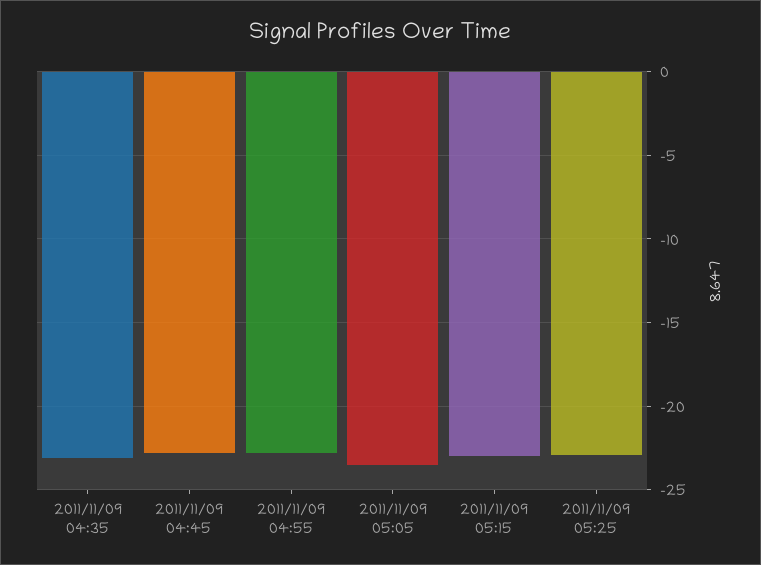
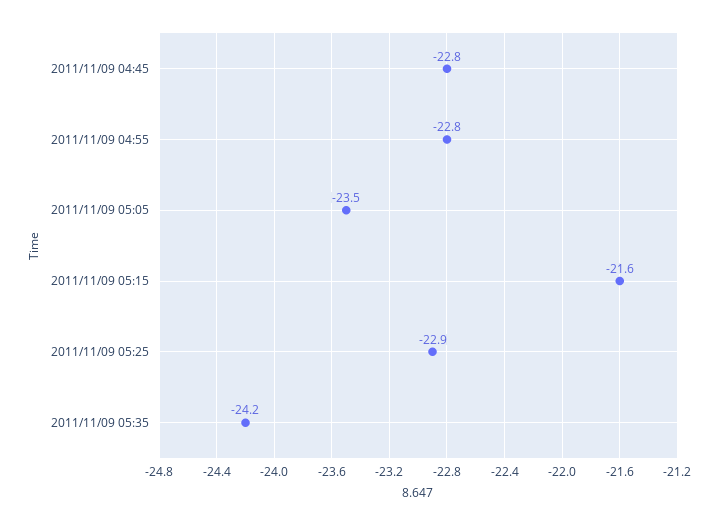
2011/11/09 04:35: -23 -> none
2011/11/09 05:15: -23 -> -21.6
2011/11/09 05:35: none -> -24.2

